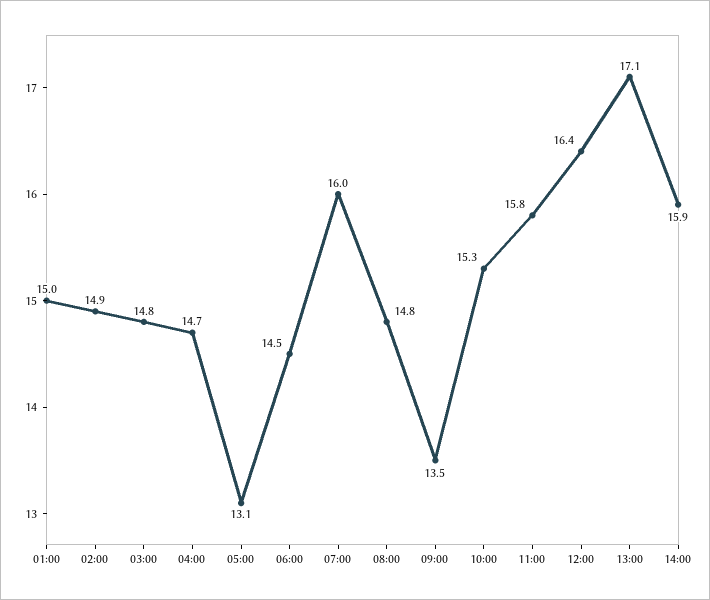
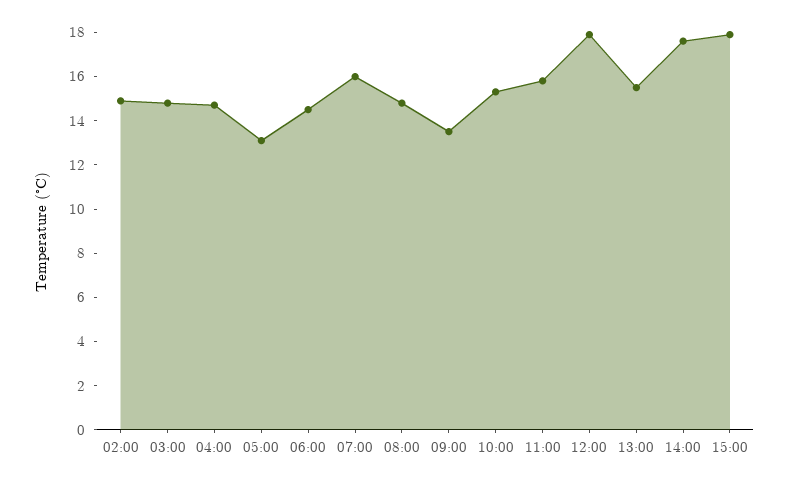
01:00: 15 -> none
12:00: 16.4 -> 18
13:00: 17.1 -> 15.5
14:00: 15.9 -> 17.5
15:00: none -> 18

